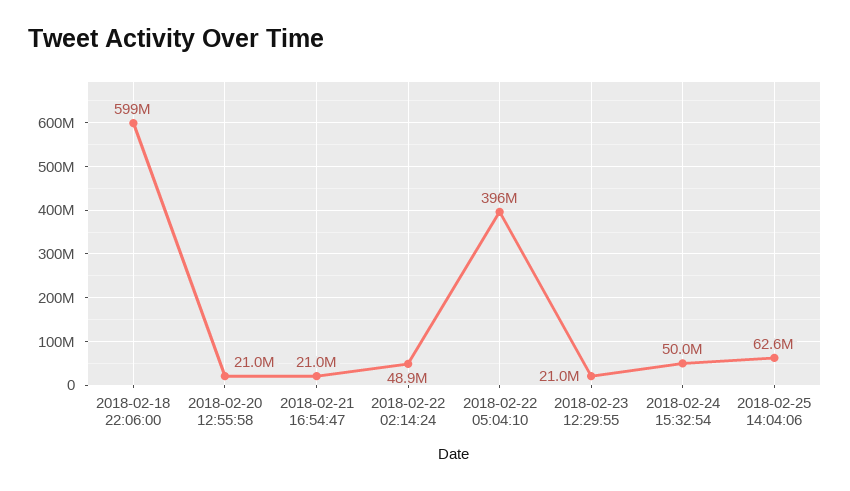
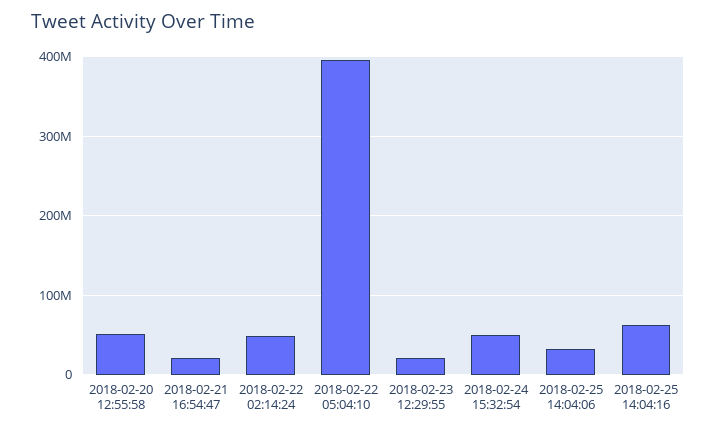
2018-02-18 22:06:00: 599000000 -> none
2018-02-20 12:55:58: 21000000 -> 50000000
2018-02-25 14:04:06: 62600000 -> 30000000
2018-02-25 14:04:16: none -> 60000000

